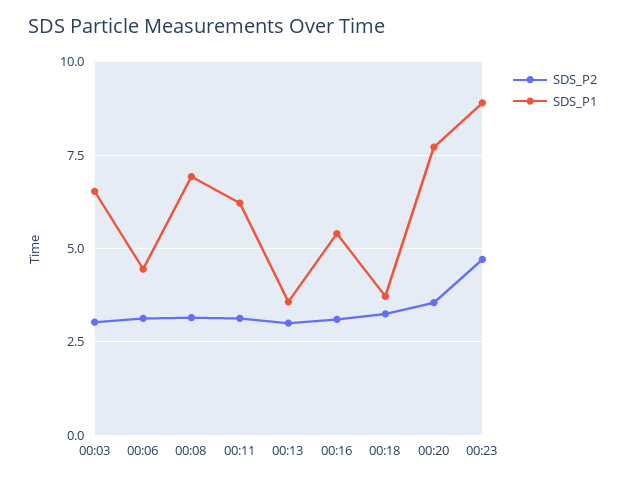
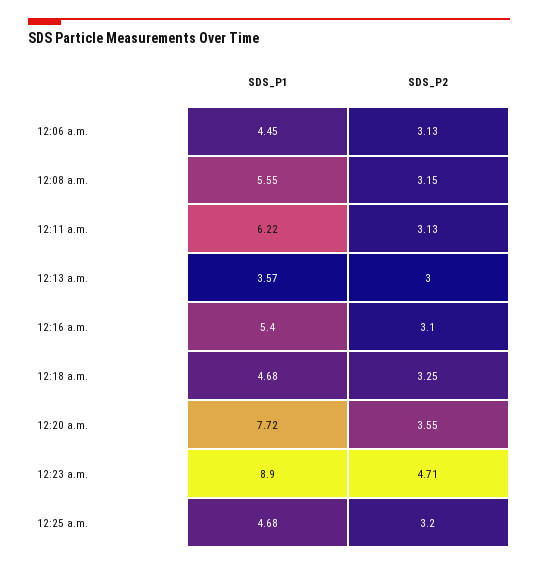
SDS_P2, 00:03: 3 -> none
SDS_P1, 00:03: 6.5 -> none
SDS_P1, 00:08: 7 -> 5.55
SDS_P1, 00:18: 3.75 -> 4.68
SDS_P1, 12:25 a.m.: none -> 4.68
SDS_P2, 12:25 a.m.: none -> 3.2

